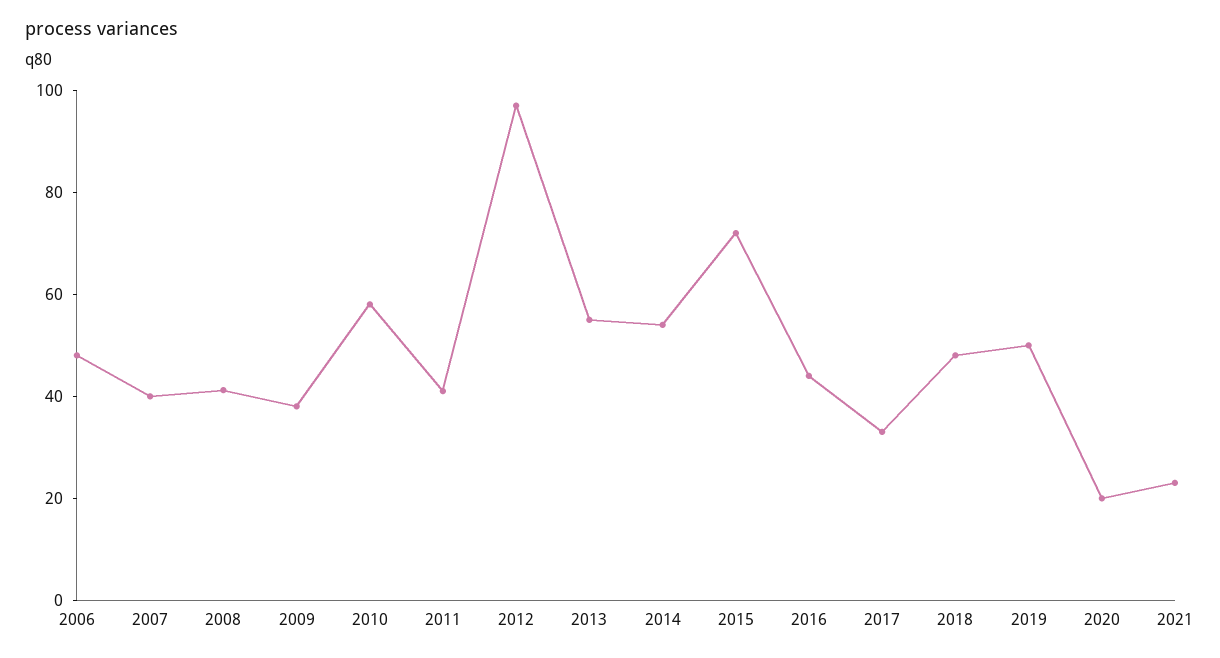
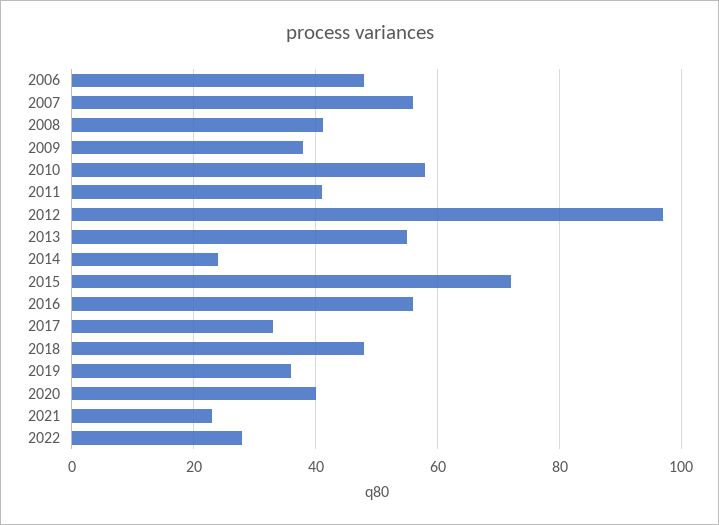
2007: 40 -> 56
2014: 55 -> 24
2016: 45 -> 56
2019: 50 -> 36
2020: 20 -> 40
2022: none -> 28

